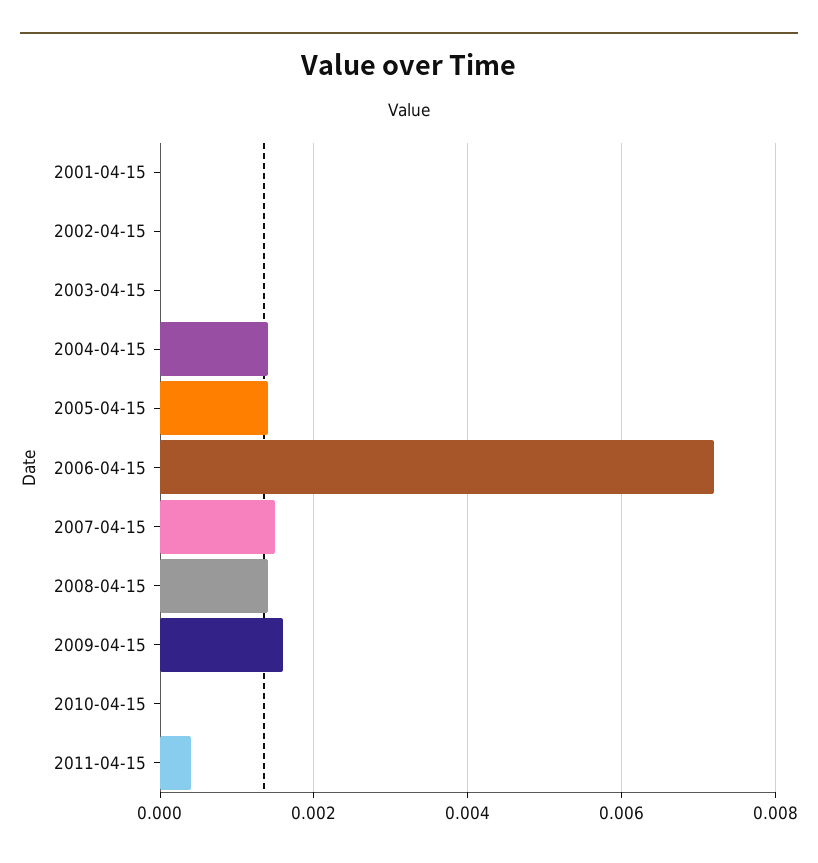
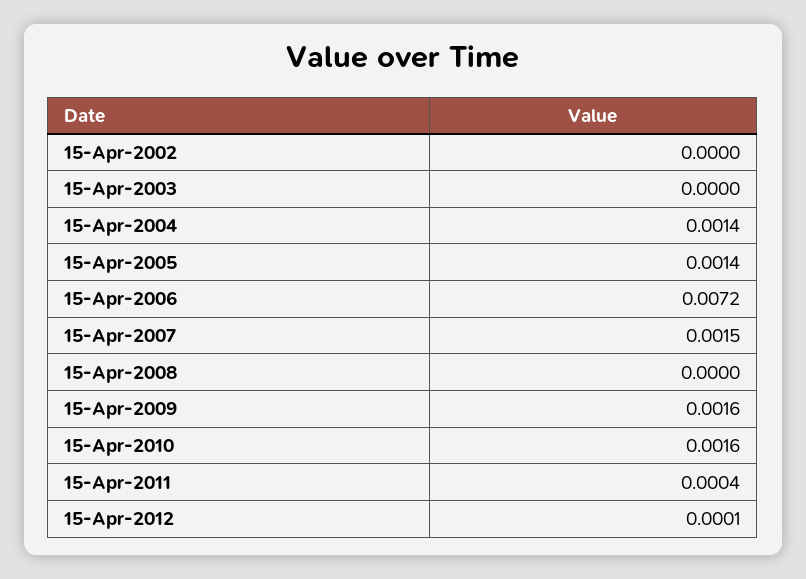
2001-04-15: 0 -> none
2008-04-15: 0.0015 -> 0
2010-04-15: 0 -> 0.0016
15-Apr-2012: none -> 0.0001

